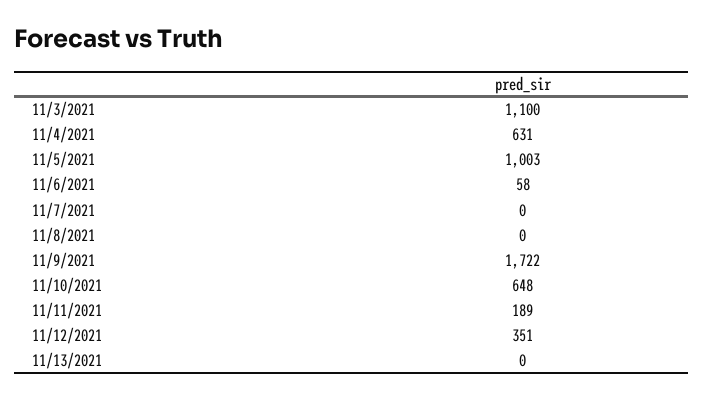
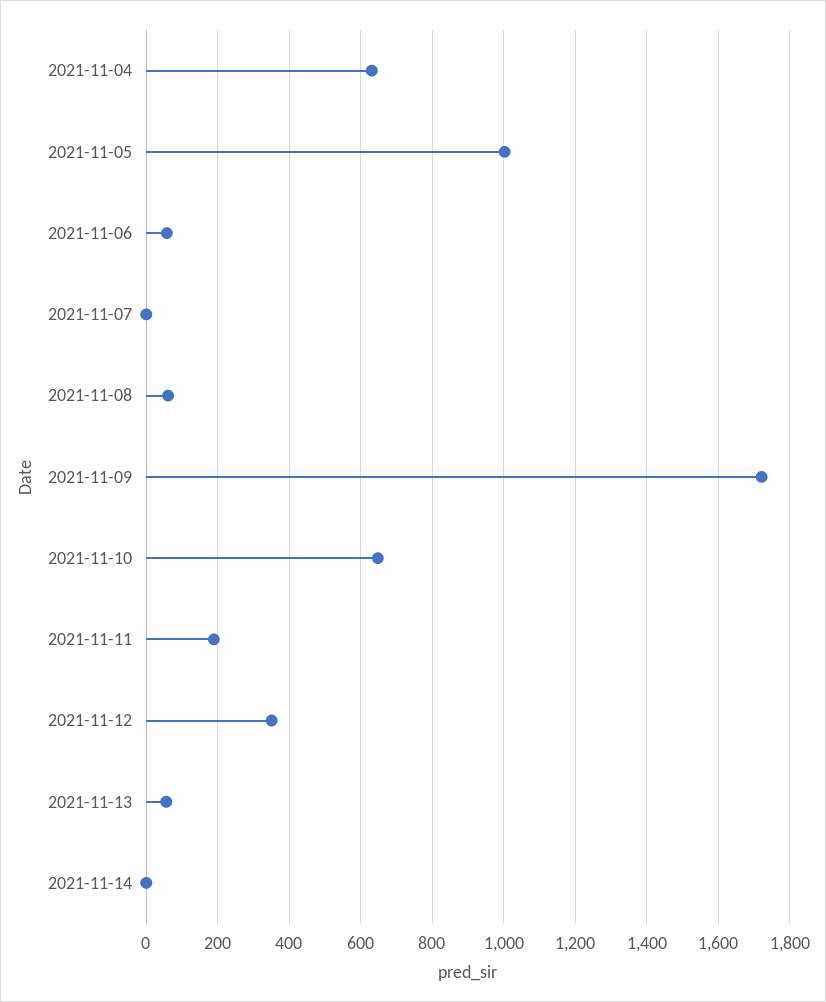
11/3/2021: 1100 -> none
11/8/2021: 0 -> 60
11/13/2021: 0 -> 60
2021-11-14: none -> 0

